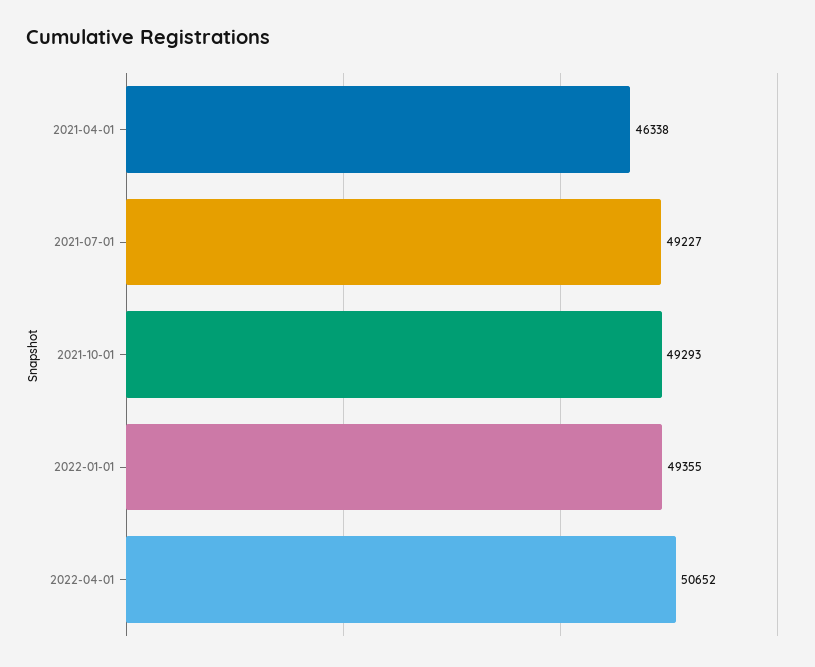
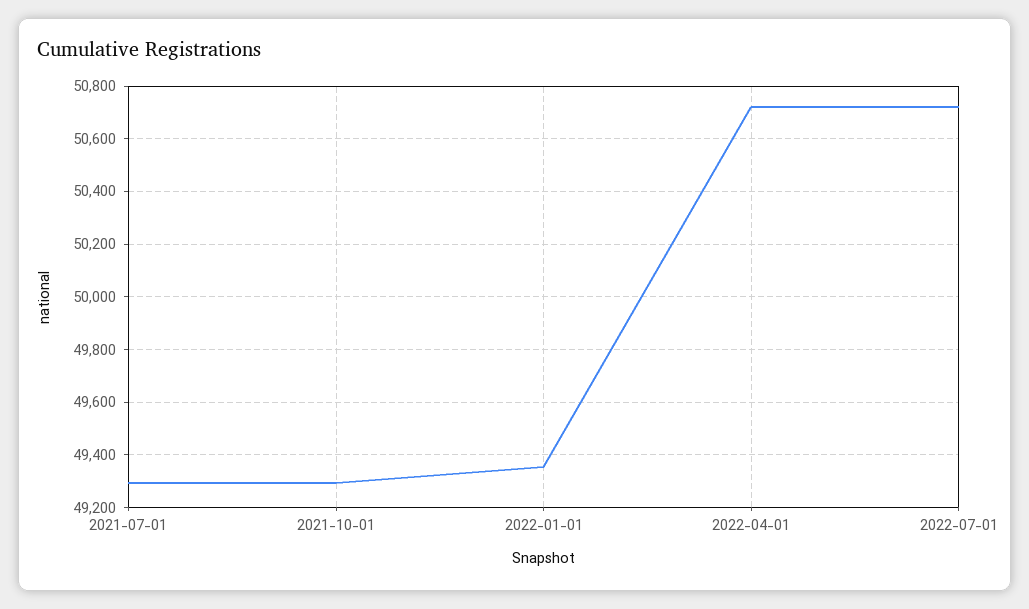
2021-04-01: 46338 -> none
2021-07-01: 49227 -> 49300
2022-04-01: 50652 -> 50725
2022-07-01: none -> 50725

